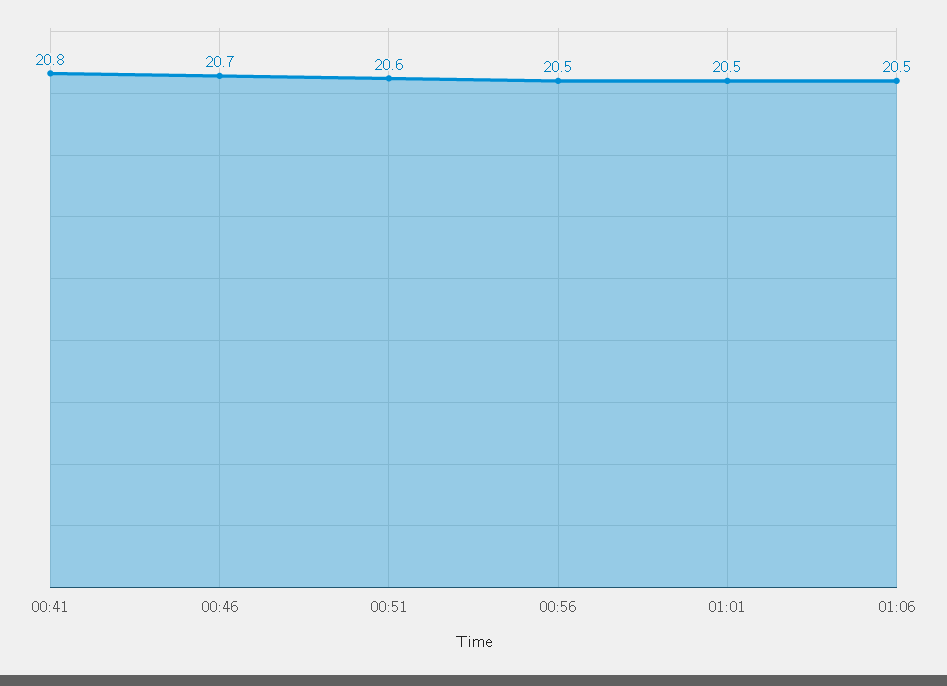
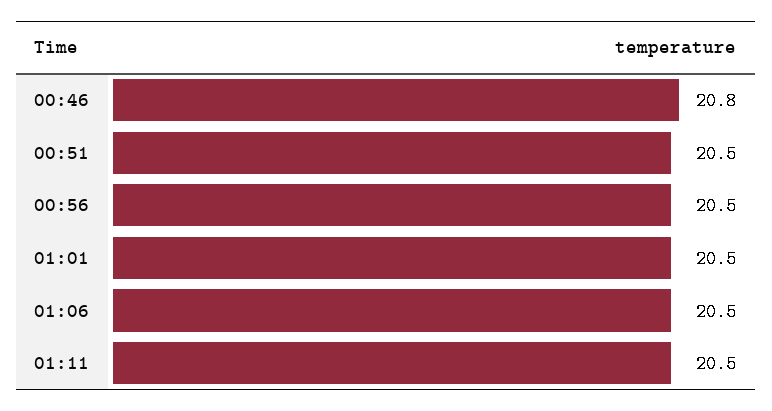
00:41: 20.8 -> none
00:46: 20.7 -> 20.8
00:51: 20.6 -> 20.5
01:11: none -> 20.5

